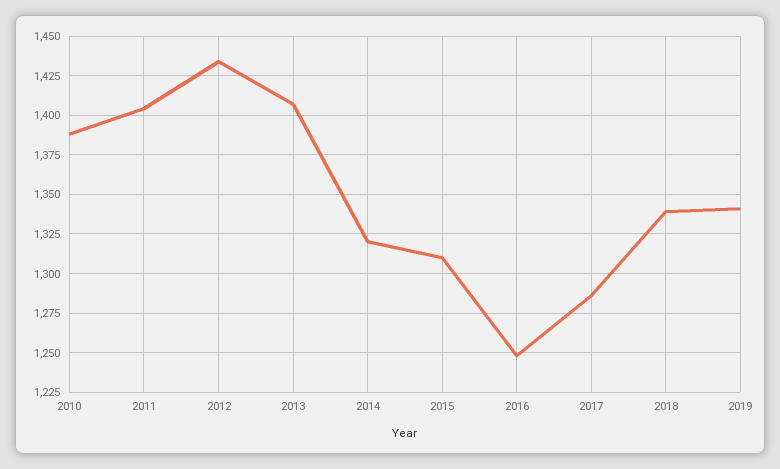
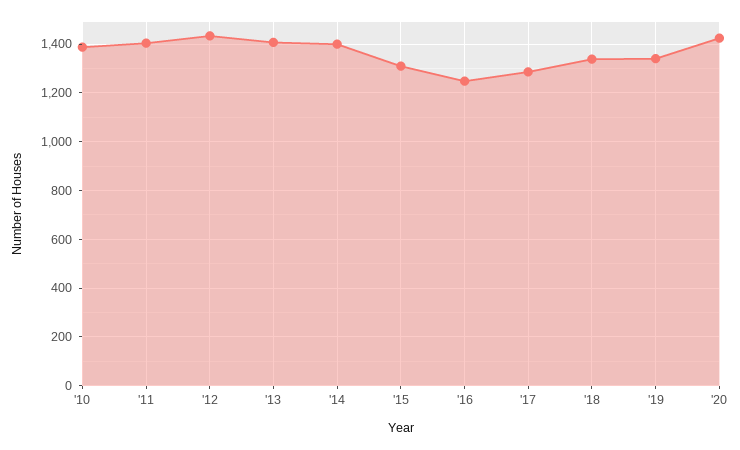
2014: 1320 -> 1400
'20: none -> 1425

